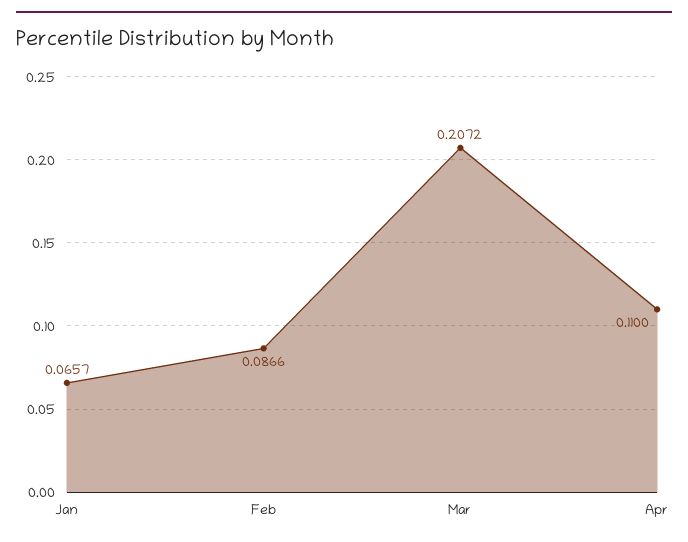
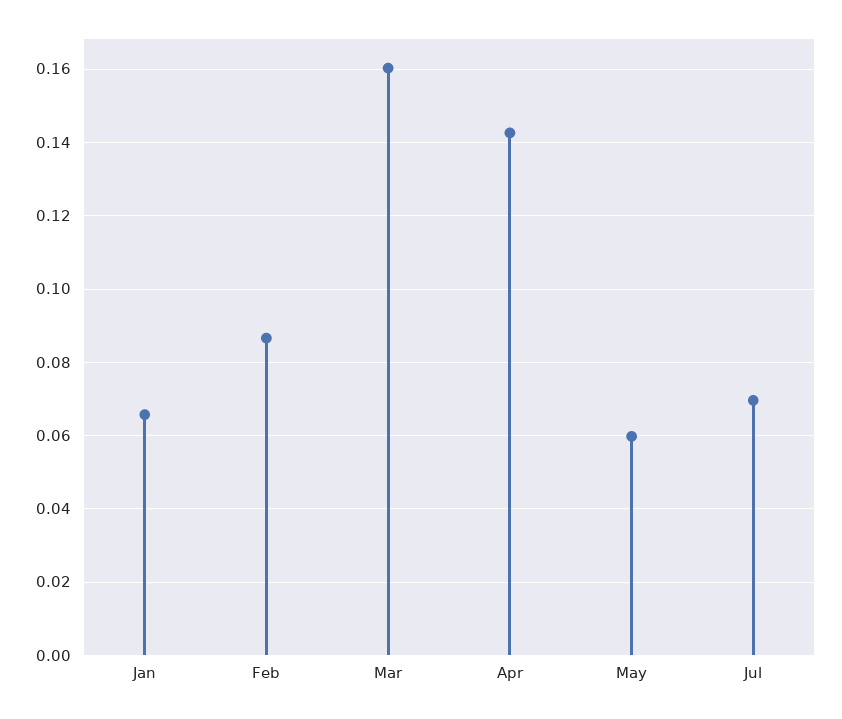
Mar: 0.2072 -> 0.16
Apr: 0.11 -> 0.142
May: none -> 0.06
Jul: none -> 0.07

